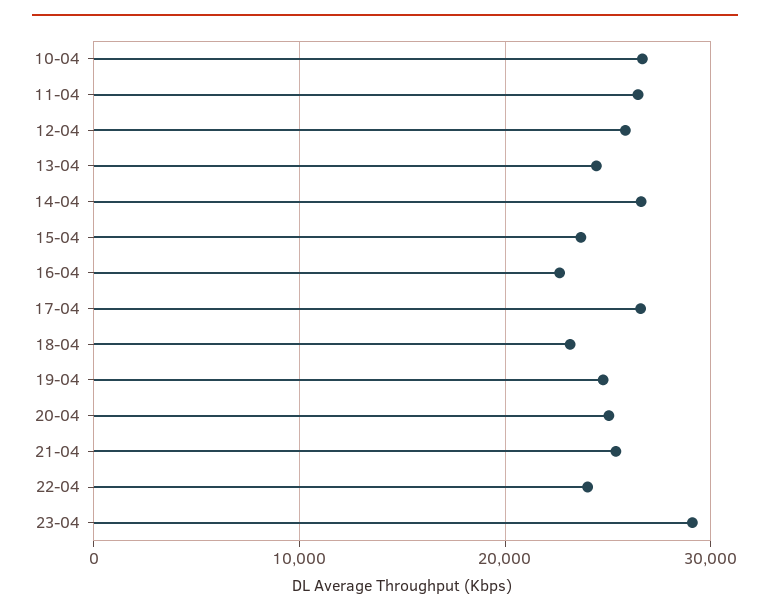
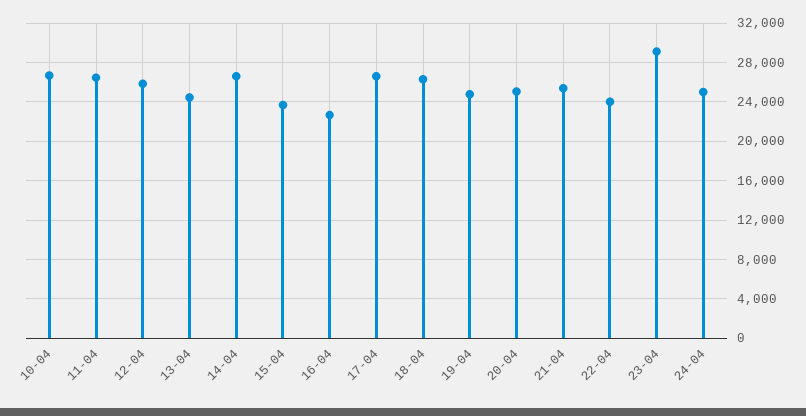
18-04: 23000 -> 26000
24-04: none -> 25000

